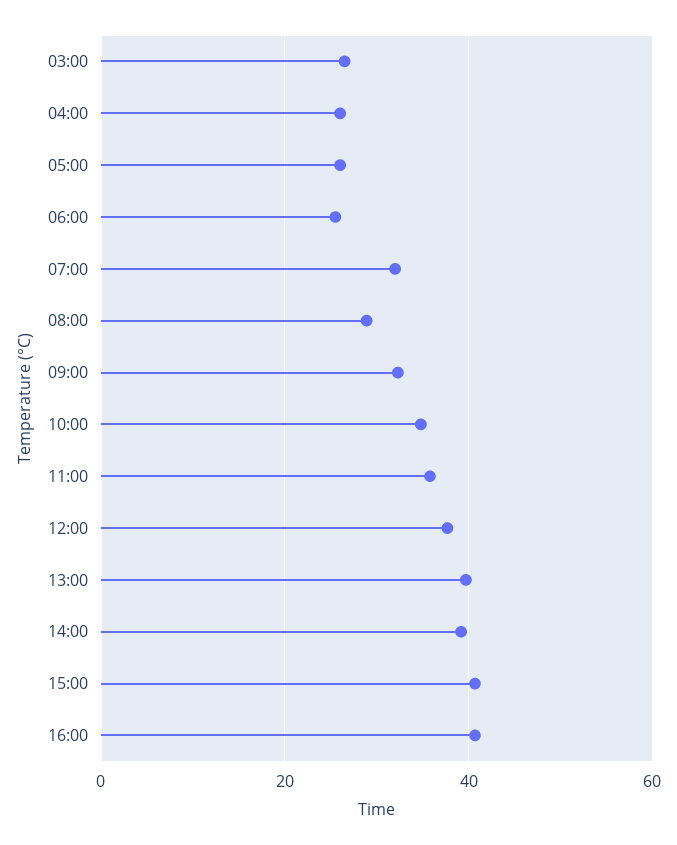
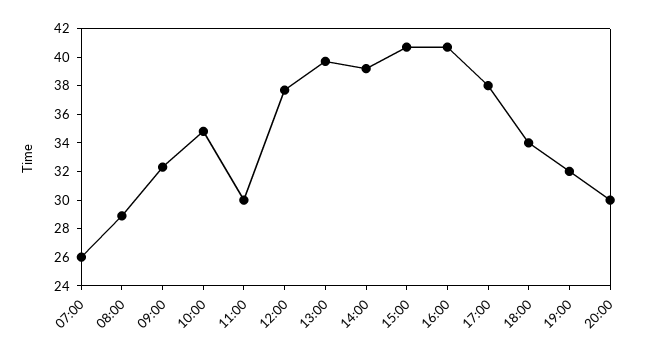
03:00: 26 -> none
04:00: 26 -> none
05:00: 26 -> none
06:00: 26 -> none
07:00: 32 -> 26
11:00: 36 -> 30
17:00: none -> 38
18:00: none -> 34
19:00: none -> 32
20:00: none -> 30

